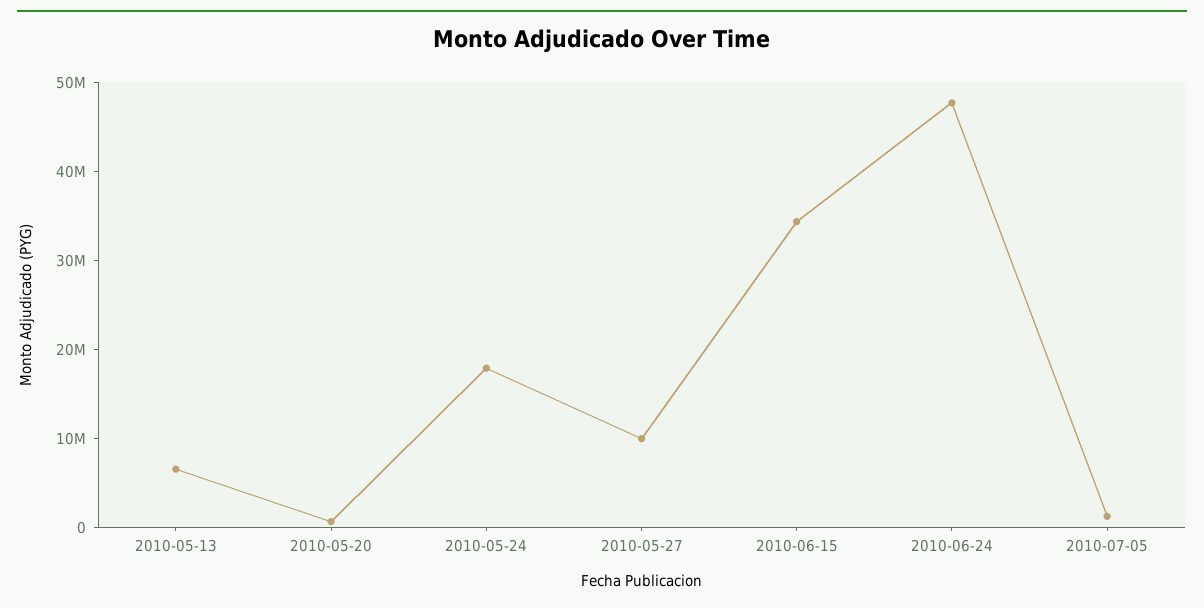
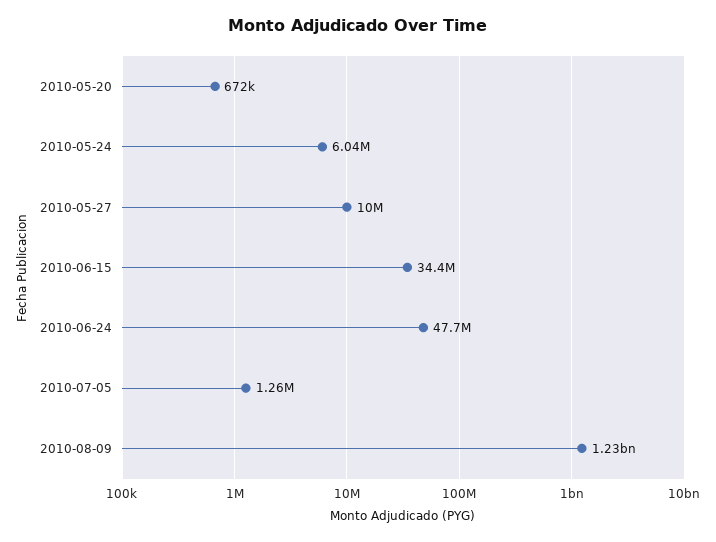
2010-05-13: 6000000 -> none
2010-05-24: 18000000 -> 6040000
2010-08-09: none -> 1230000000

